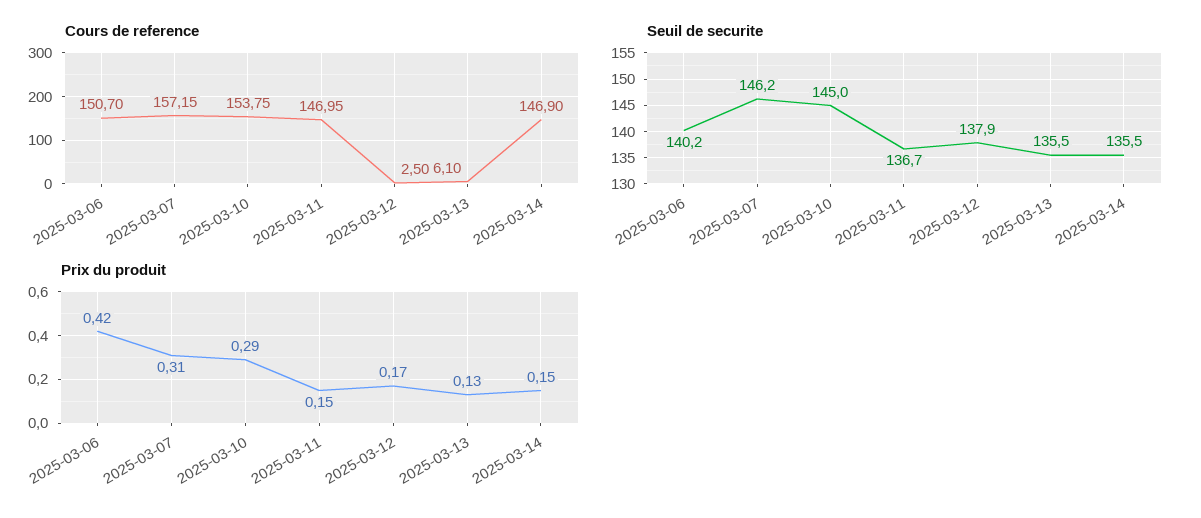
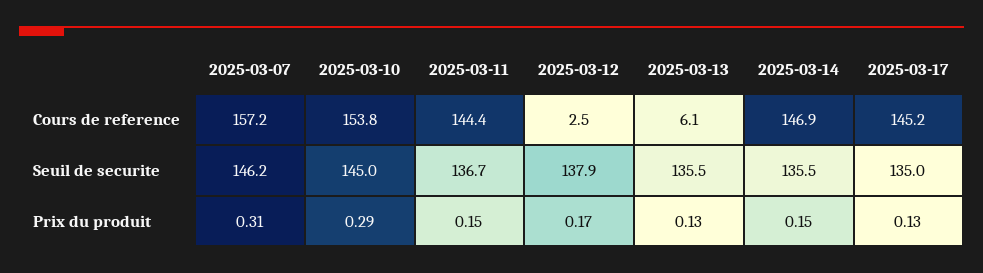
Cours de reference, 2025-03-06: 150.7 -> none
Cours de reference, 2025-03-11: 146.95 -> 144.4
Seuil de securite, 2025-03-06: 140.2 -> none
Prix du produit, 2025-03-06: 0.42 -> none
Cours de reference, 2025-03-17: none -> 145.2
Seuil de securite, 2025-03-17: none -> 135
Prix du produit, 2025-03-17: none -> 0.13

